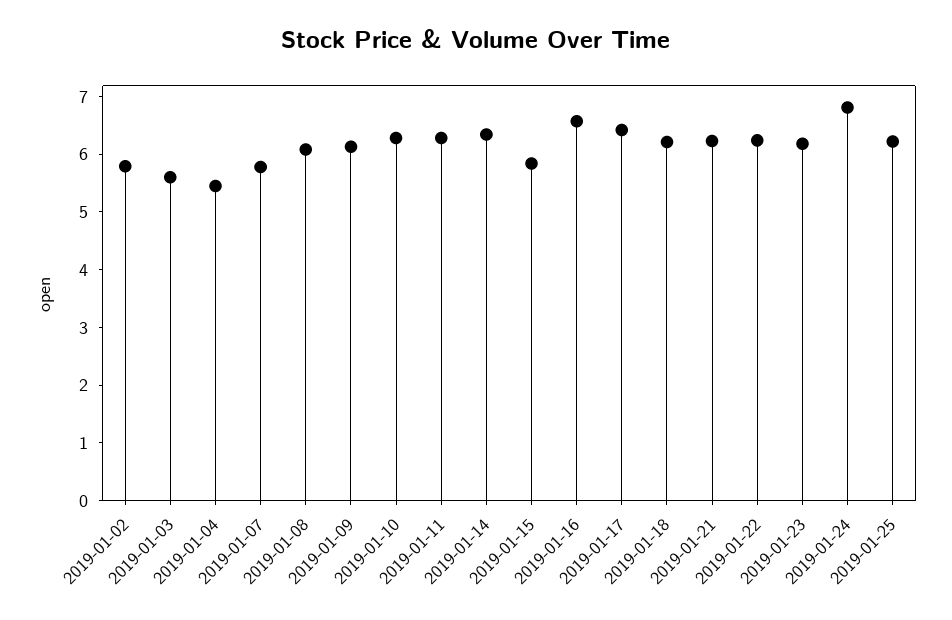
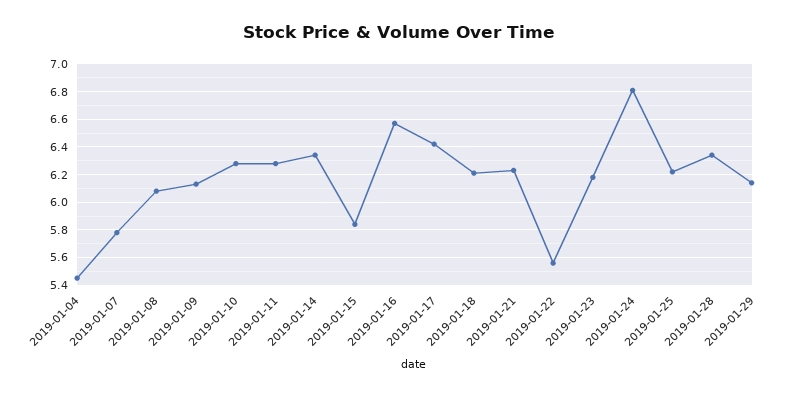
2019-01-02: 5.8 -> none
2019-01-03: 5.6 -> none
2019-01-22: 6.2 -> 5.55
2019-01-28: none -> 6.35
2019-01-29: none -> 6.15

